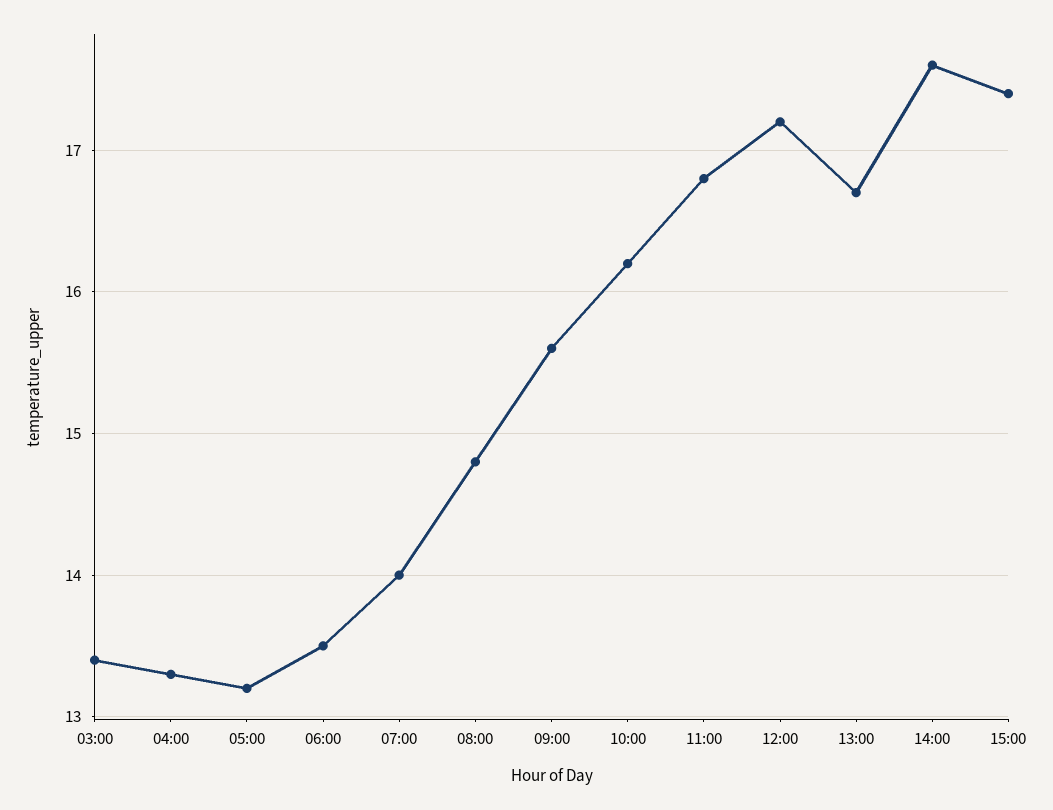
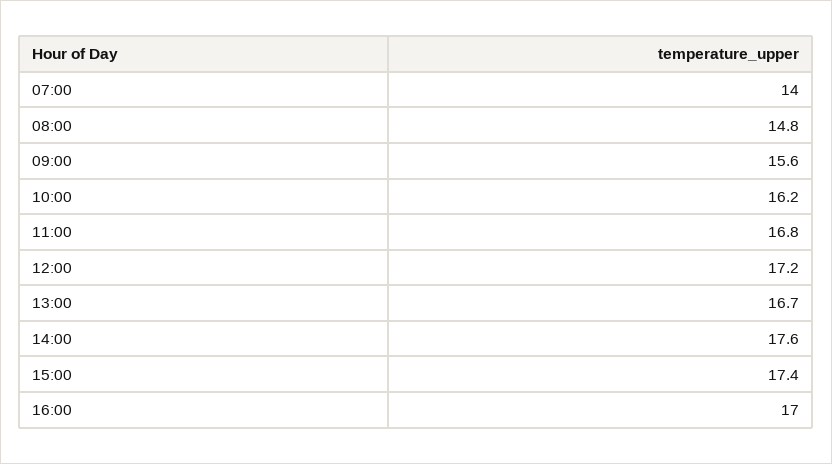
03:00: 13.4 -> none
04:00: 13.3 -> none
05:00: 13.2 -> none
06:00: 13.5 -> none
16:00: none -> 17

